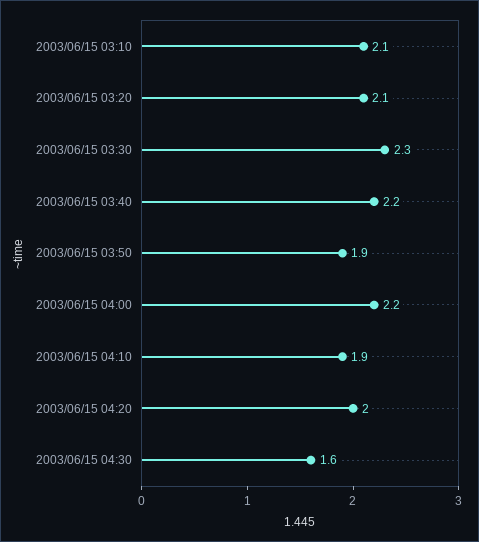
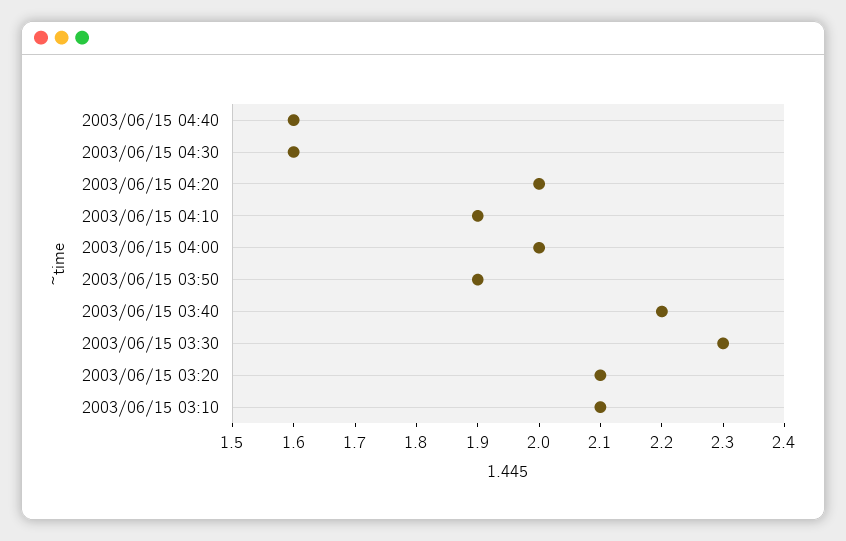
2003/06/15 04:00: 2.2 -> 2
2003/06/15 04:40: none -> 1.6

